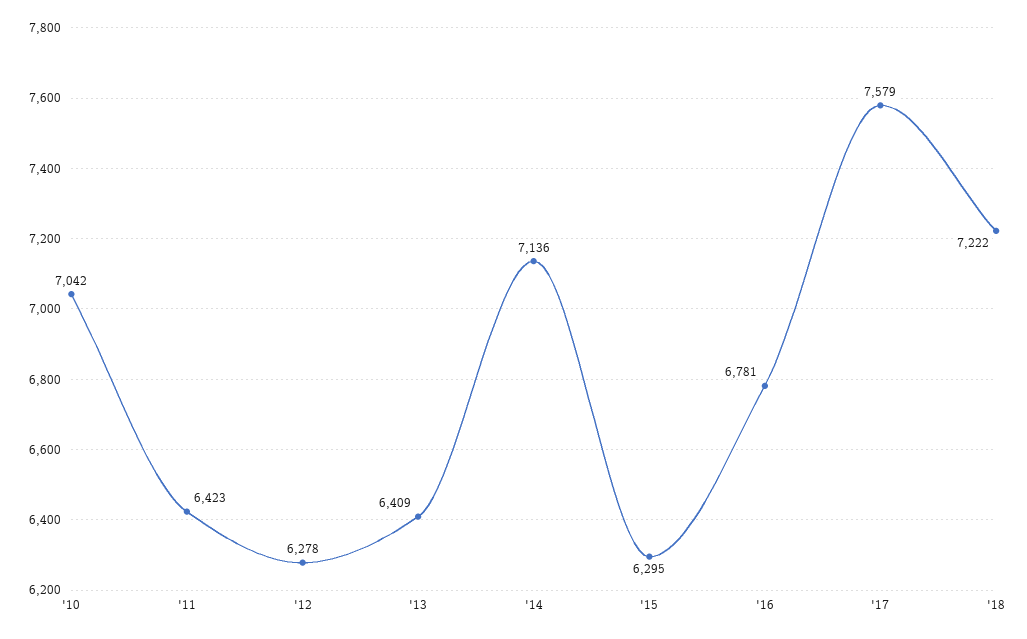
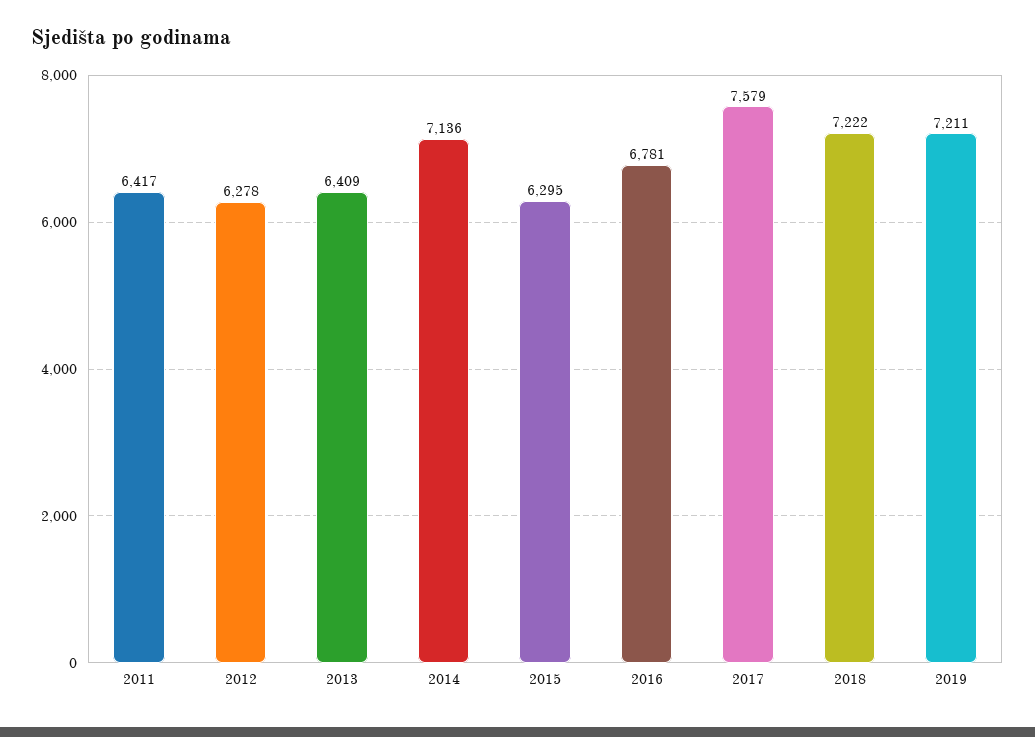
'10: 7042 -> none
'11: 6423 -> 6417
2019: none -> 7211

